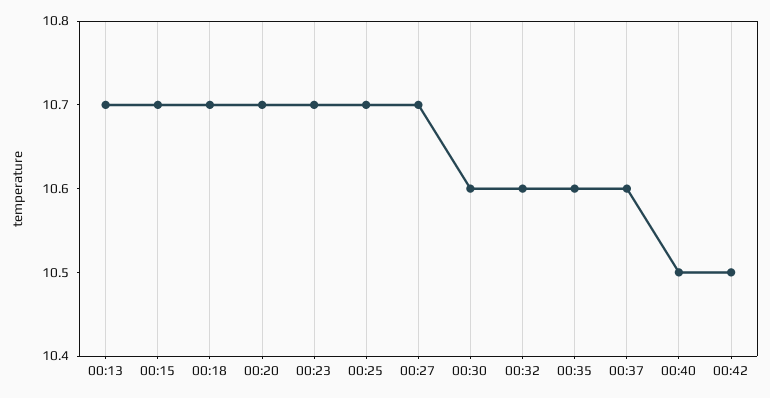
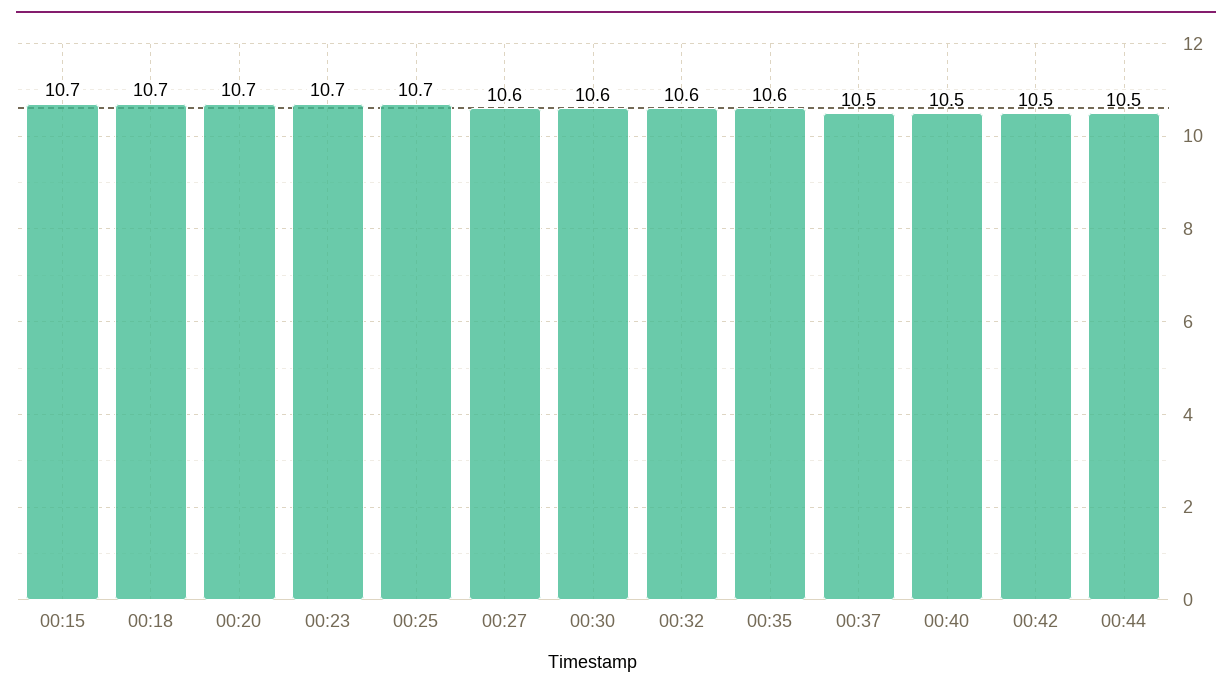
00:13: 10.7 -> none
00:27: 10.7 -> 10.6
00:37: 10.6 -> 10.5
00:44: none -> 10.5

